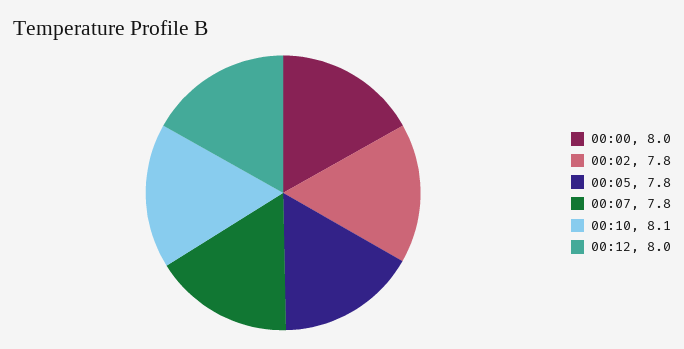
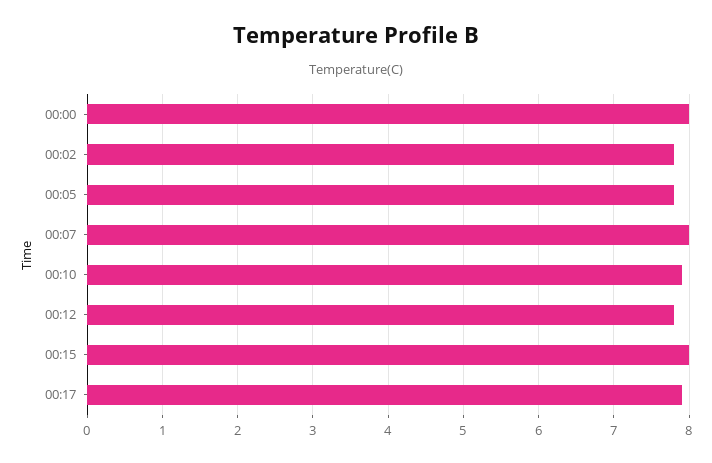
00:07: 7.8 -> 8
00:10: 8.1 -> 7.9
00:12: 8 -> 7.8
00:15: none -> 8
00:17: none -> 7.9

